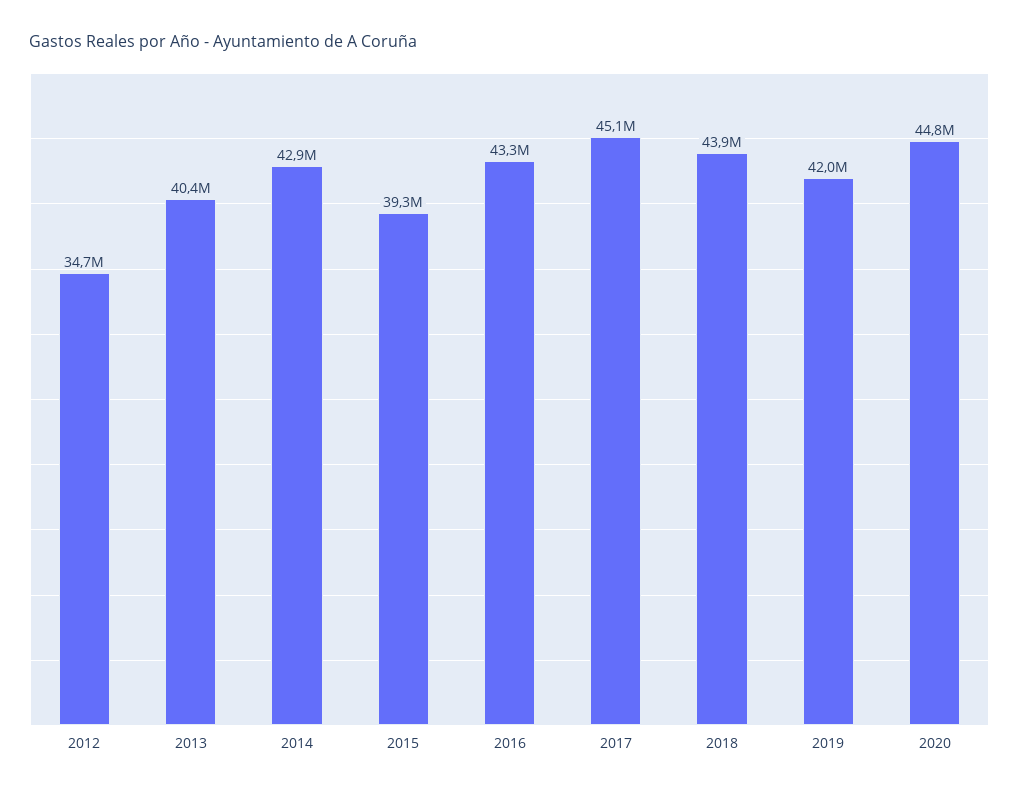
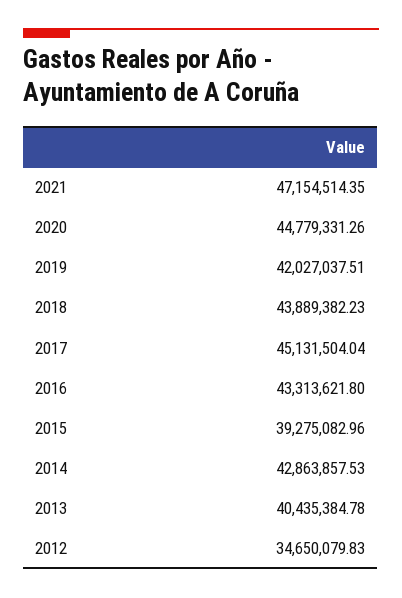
2021: none -> 47154514.35

